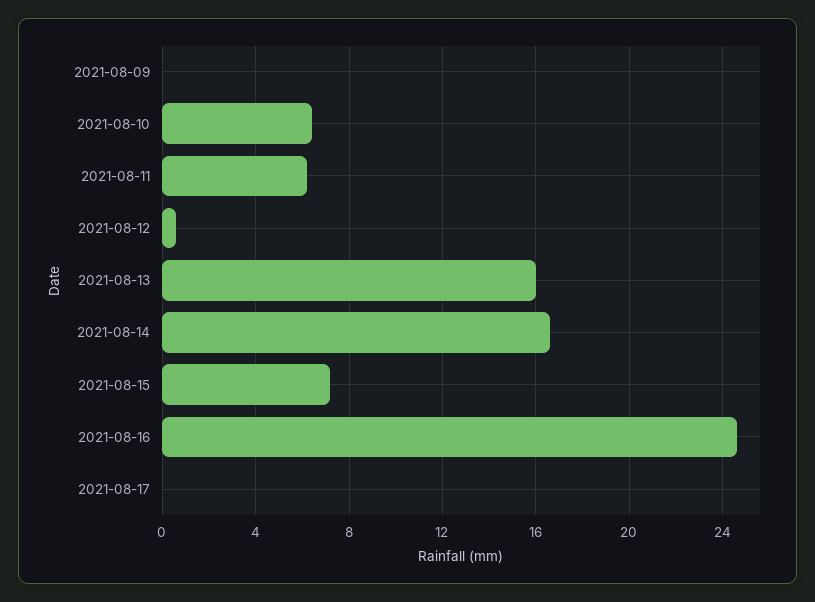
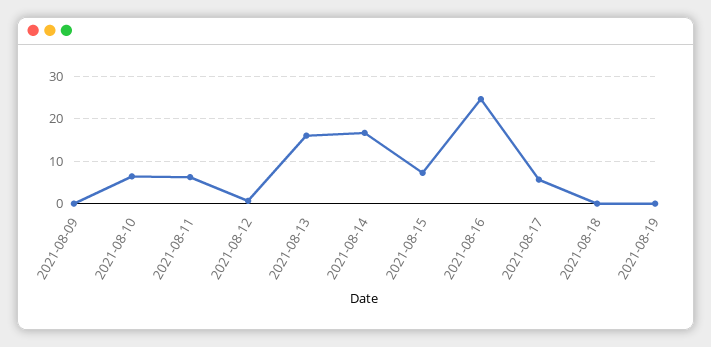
2021-08-17: 0 -> 6
2021-08-18: none -> 0
2021-08-19: none -> 0

